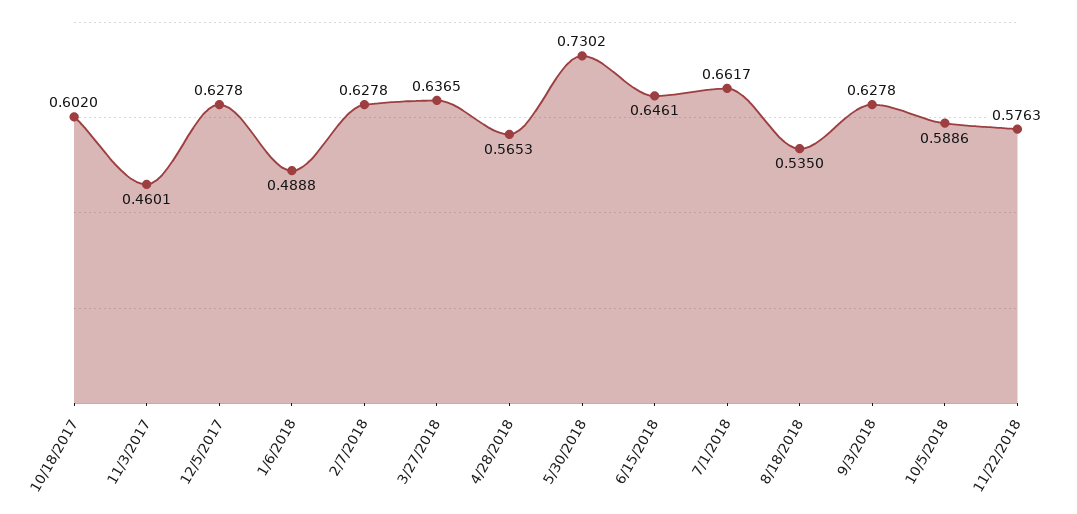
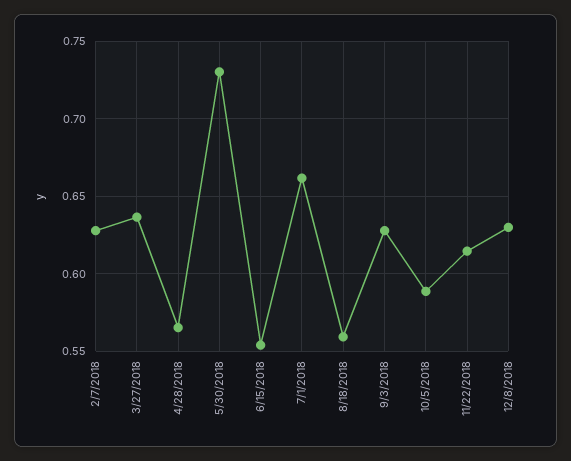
10/18/2017: 0.602 -> none
11/3/2017: 0.4601 -> none
12/5/2017: 0.6278 -> none
1/6/2018: 0.4888 -> none
6/15/2018: 0.6461 -> 0.555
8/18/2018: 0.535 -> 0.56
11/22/2018: 0.5763 -> 0.615
12/8/2018: none -> 0.63

